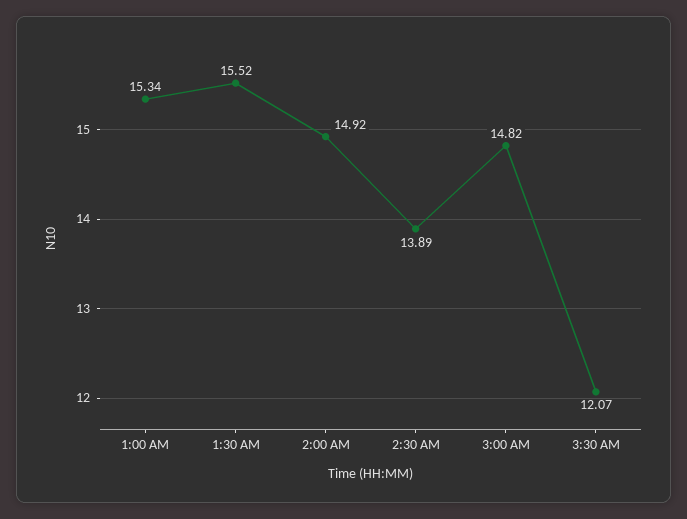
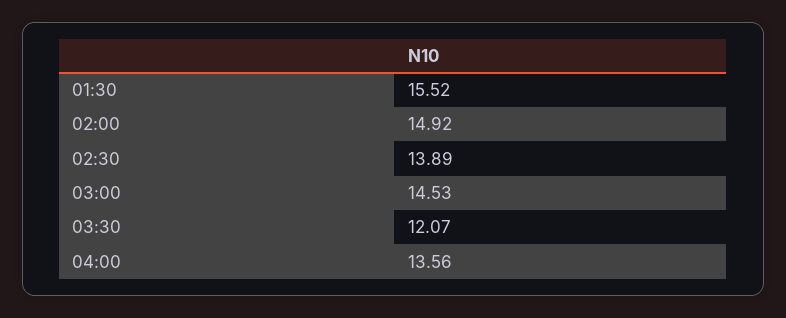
1:00 AM: 15.34 -> none
3:00 AM: 14.82 -> 14.53
04:00: none -> 13.56

